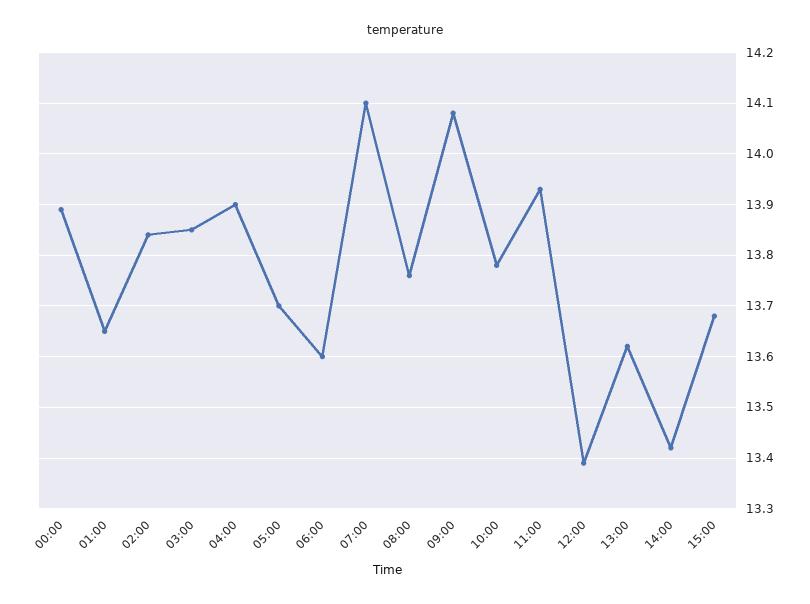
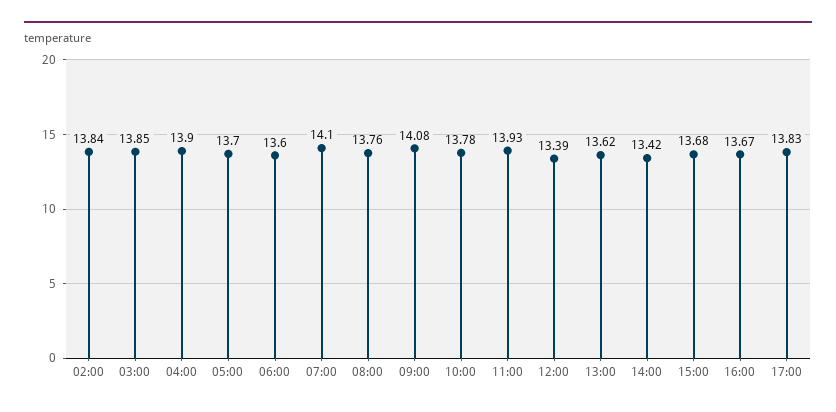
00:00: 13.9 -> none
01:00: 13.65 -> none
16:00: none -> 13.67
17:00: none -> 13.83

